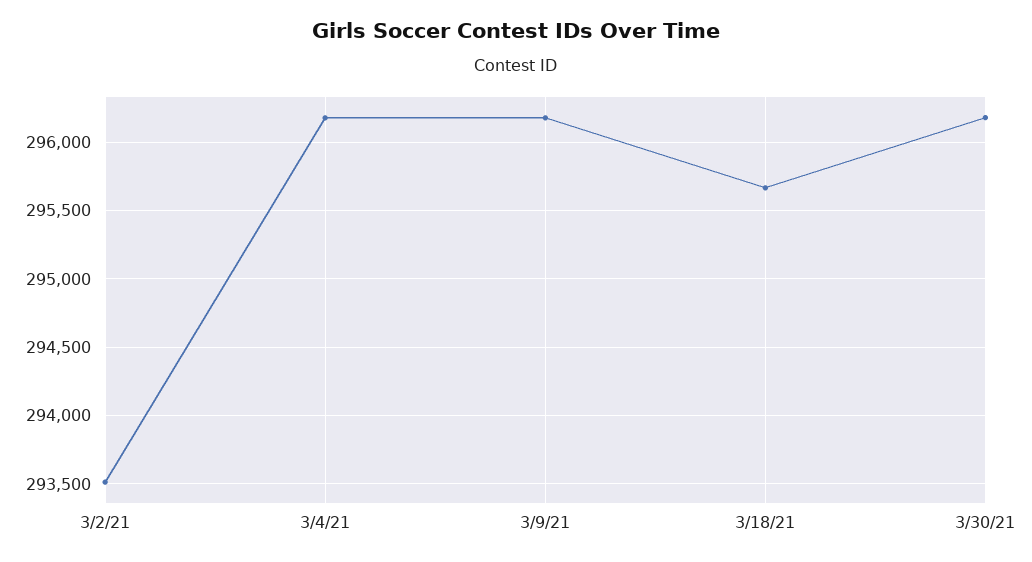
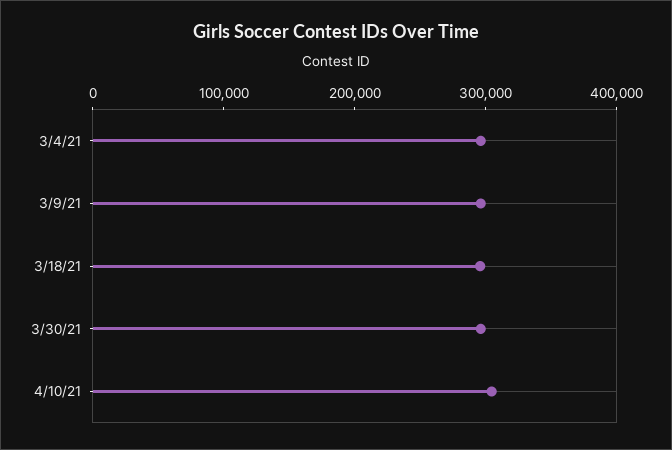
3/2/21: 293500 -> none
4/10/21: none -> 300000

